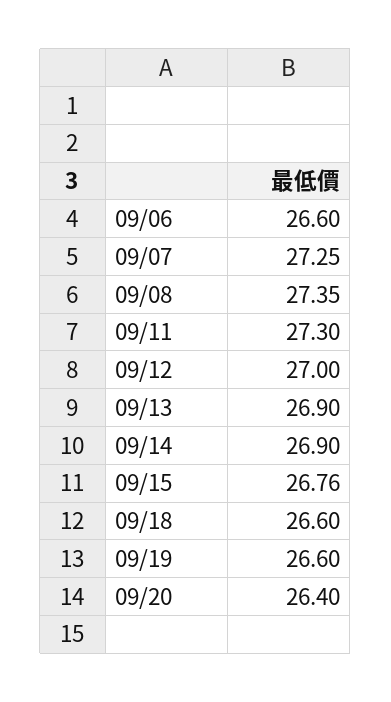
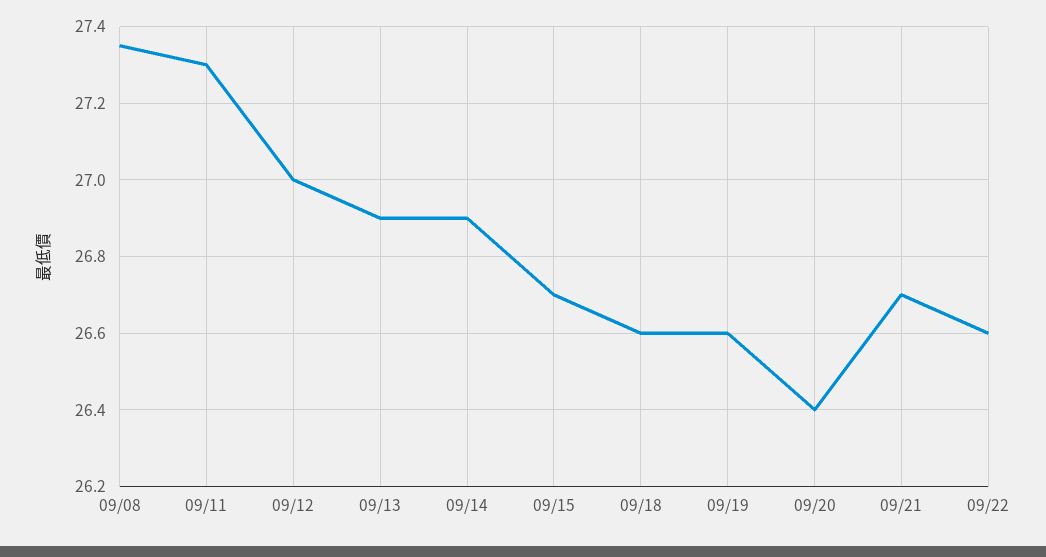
09/06: 26.6 -> none
09/07: 27.25 -> none
09/15: 26.76 -> 26.7
09/21: none -> 26.7
09/22: none -> 26.6

